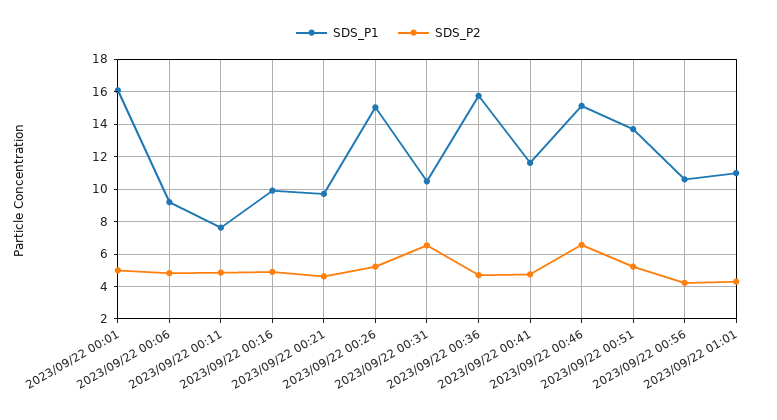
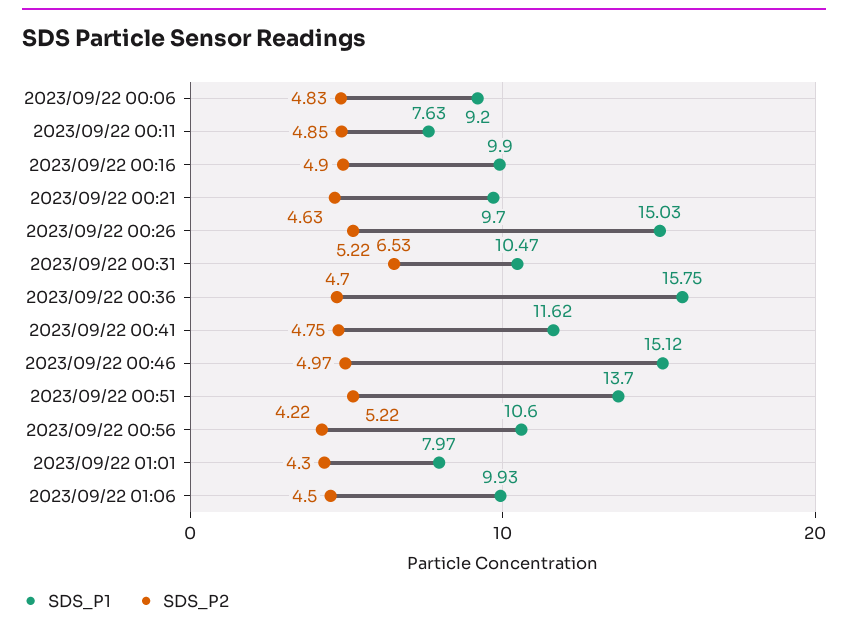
SDS_P1, 2023/09/22 00:01: 16 -> none
SDS_P2, 2023/09/22 00:01: 5 -> none
SDS_P2, 2023/09/22 00:46: 6.5 -> 4.97
SDS_P1, 2023/09/22 01:01: 11 -> 7.97
SDS_P1, 2023/09/22 01:06: none -> 9.93
SDS_P2, 2023/09/22 01:06: none -> 4.5

